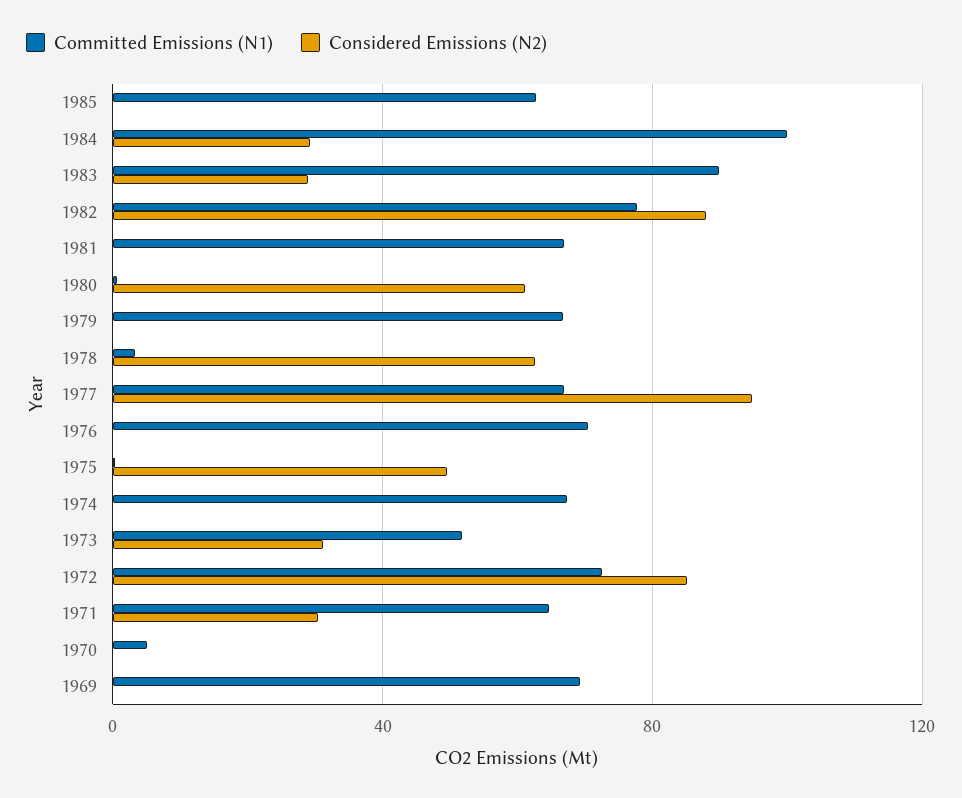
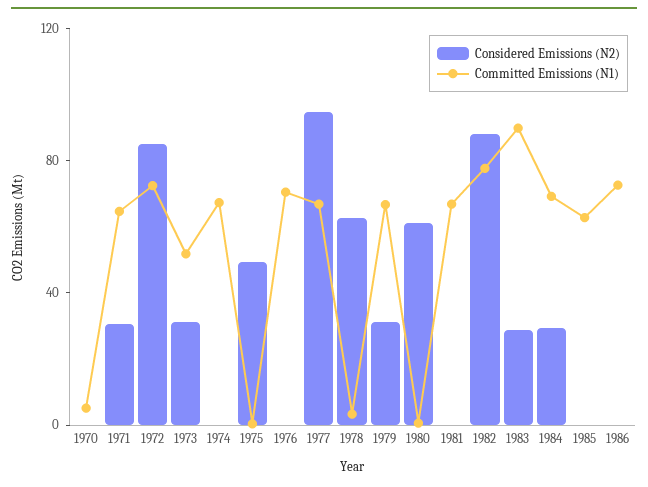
Committed Emissions (N1), 1984: 100 -> 70
Considered Emissions (N2), 1979: 0 -> 30
Committed Emissions (N1), 1969: 70 -> none
Considered Emissions (N2), 1969: 0 -> none
Considered Emissions (N2), 1986: none -> 0
Committed Emissions (N1), 1986: none -> 70

